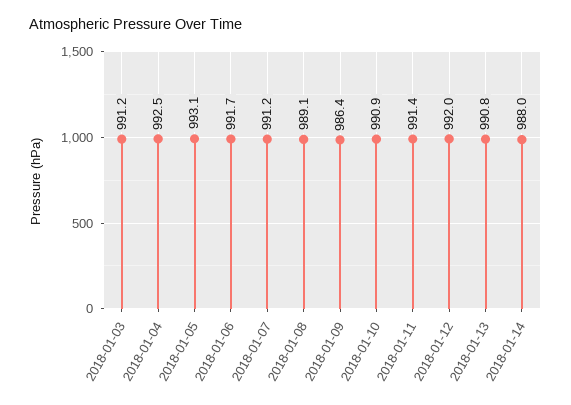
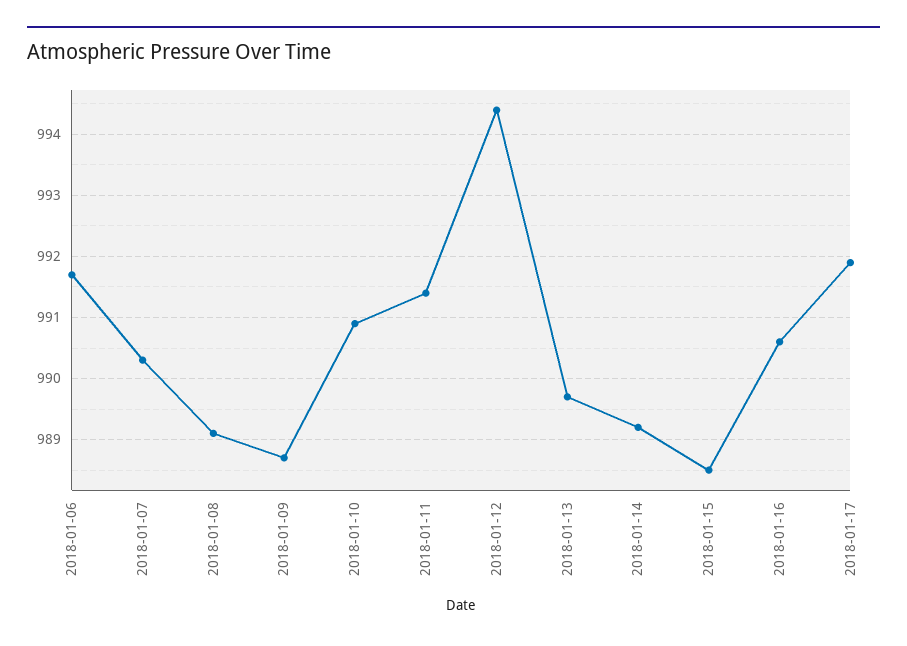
2018-01-03: 991.2 -> none
2018-01-04: 992.5 -> none
2018-01-05: 993.1 -> none
2018-01-07: 991.2 -> 990.3
2018-01-09: 986.4 -> 988.7
2018-01-12: 992 -> 994.4
2018-01-13: 990.8 -> 989.7
2018-01-14: 988 -> 989.2
2018-01-15: none -> 988.5
2018-01-16: none -> 990.6
2018-01-17: none -> 991.9

